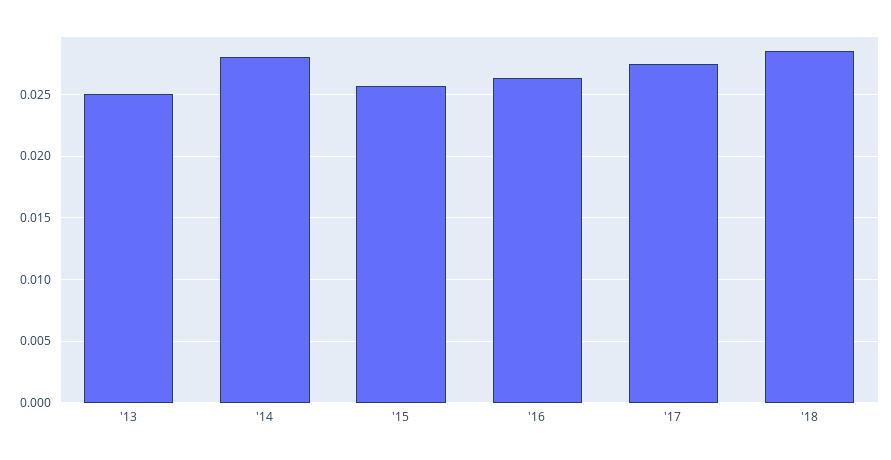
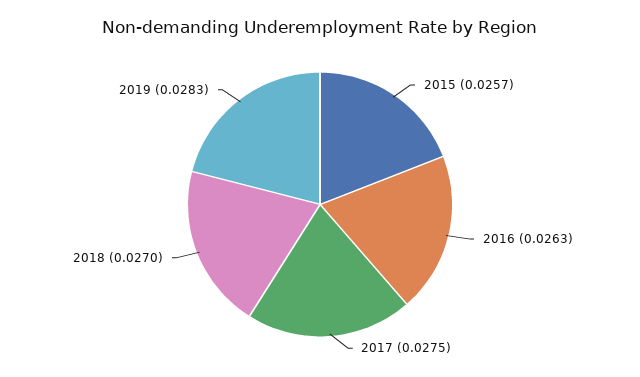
'13: 0.025 -> none
'14: 0.028 -> none
'18: 0.0285 -> 0.027
2019: none -> 0.0283

